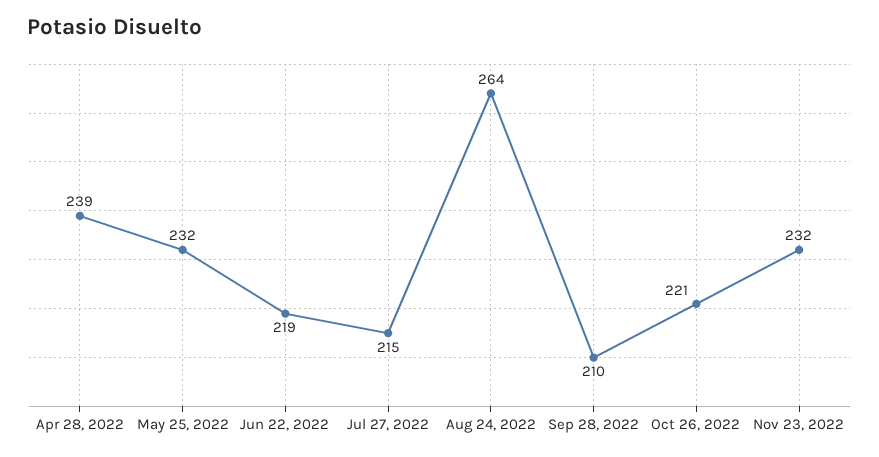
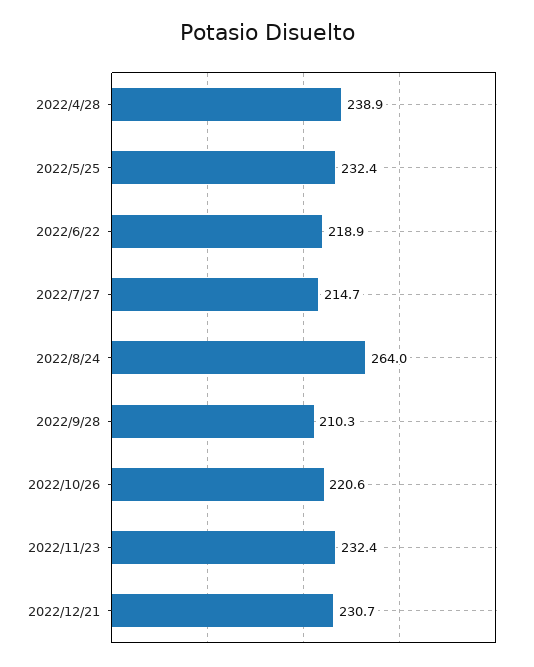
2022/12/21: none -> 230.7

